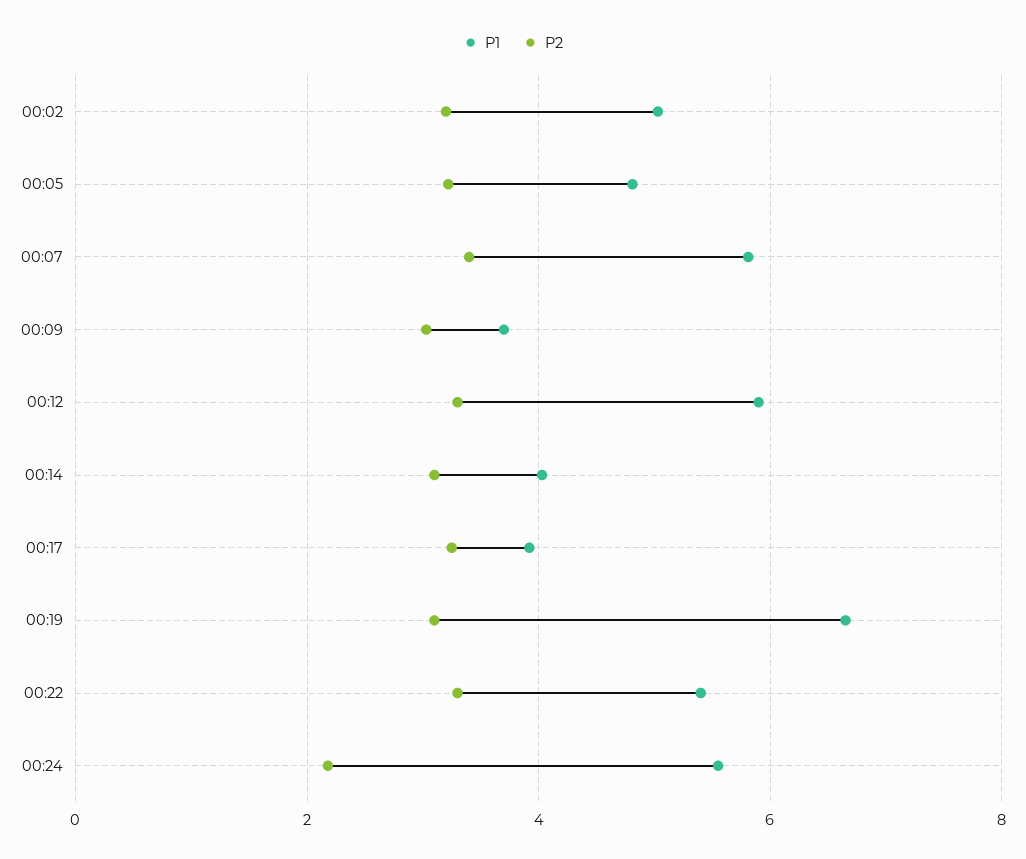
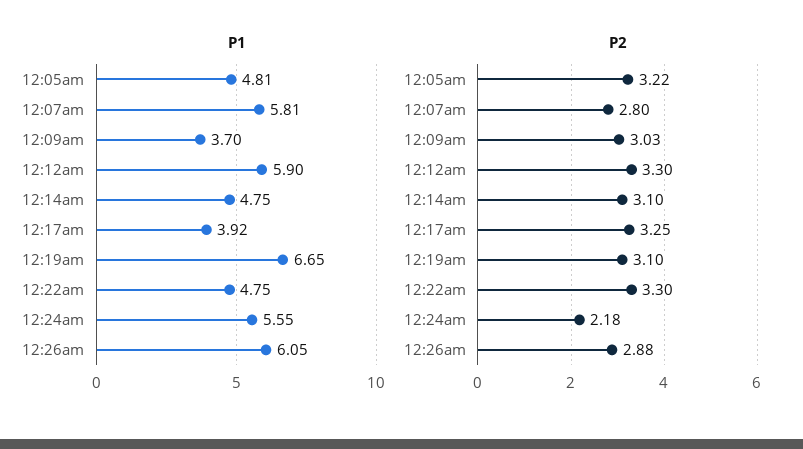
P1, 00:02: 5 -> none
P2, 00:02: 3.2 -> none
P2, 00:07: 3.4 -> 2.8
P1, 00:14: 4 -> 4.75
P1, 00:22: 5.4 -> 4.75
P1, 12:26am: none -> 6.05
P2, 12:26am: none -> 2.88

